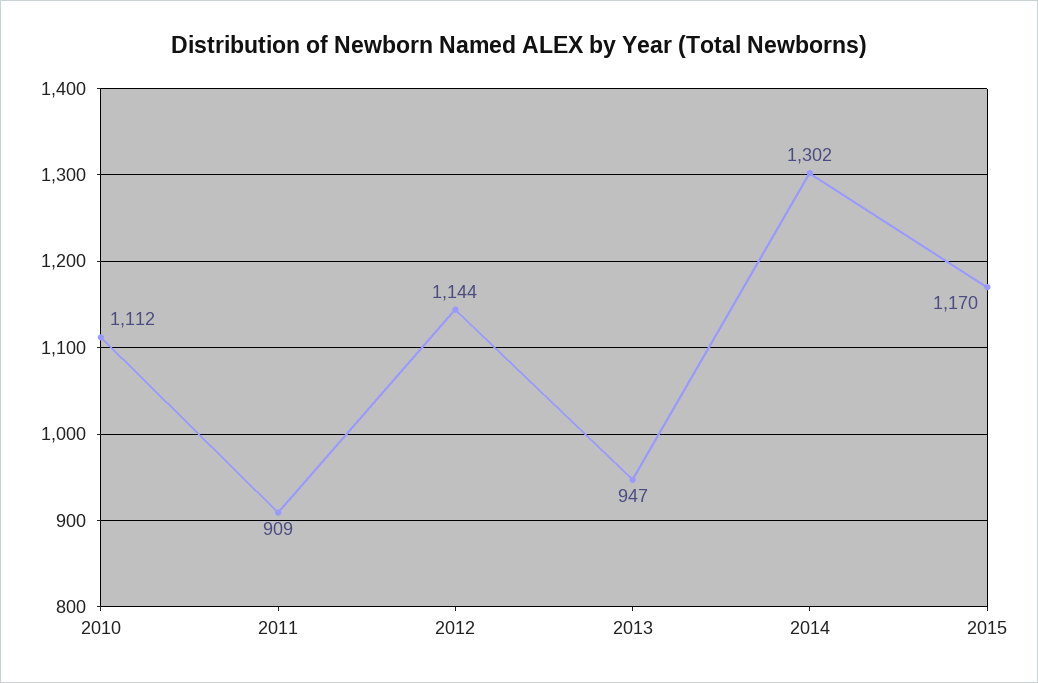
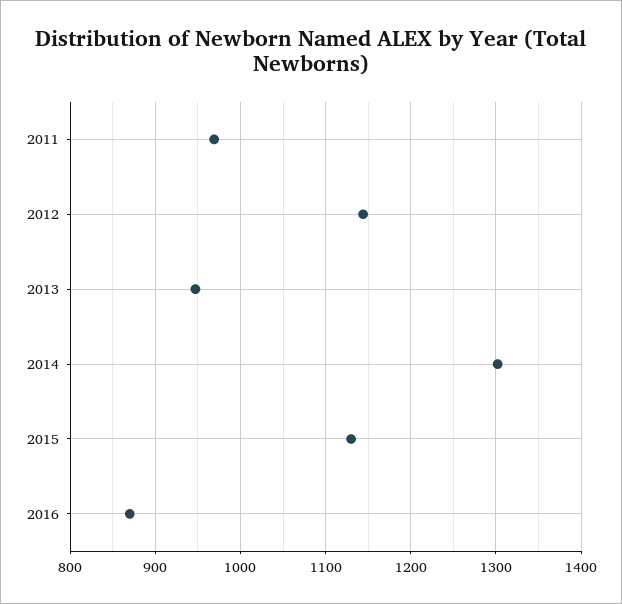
2010: 1112 -> none
2011: 909 -> 970
2015: 1170 -> 1130
2016: none -> 870

